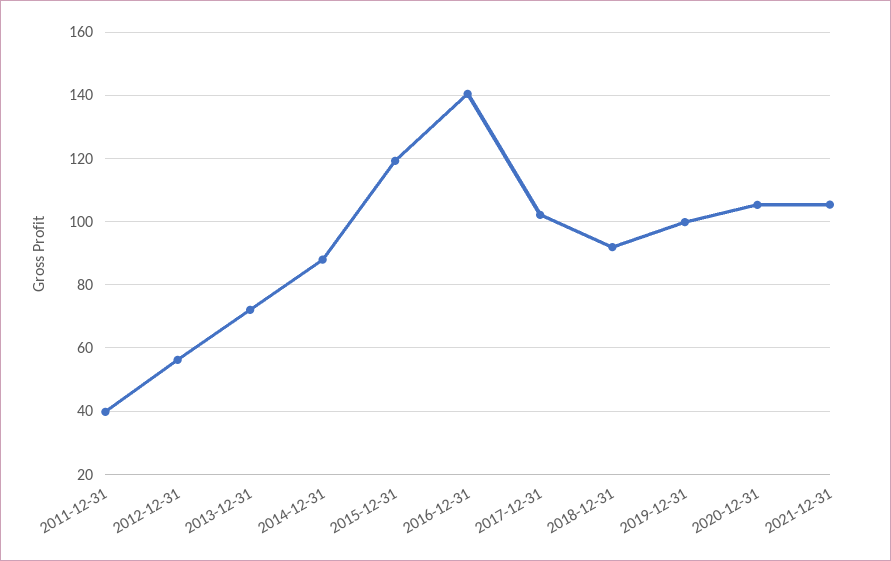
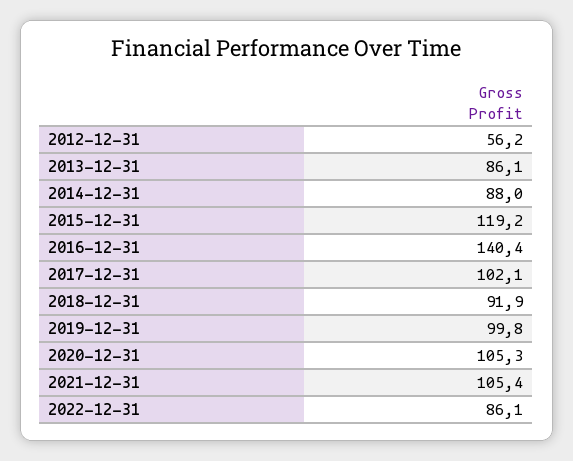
2011-12-31: 40 -> none
2013-12-31: 72 -> 86.1
2022-12-31: none -> 86.1

